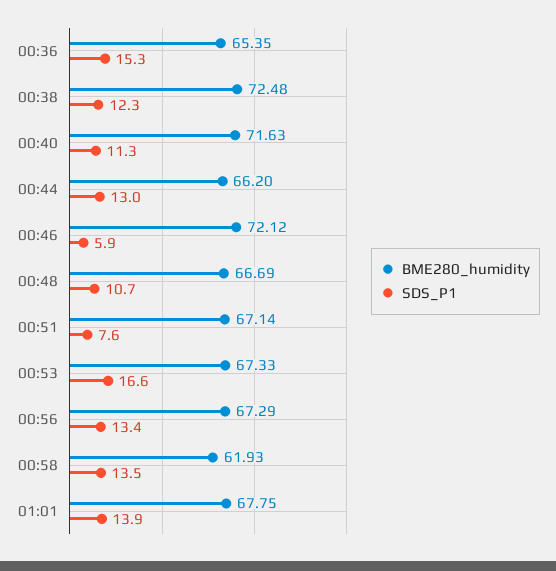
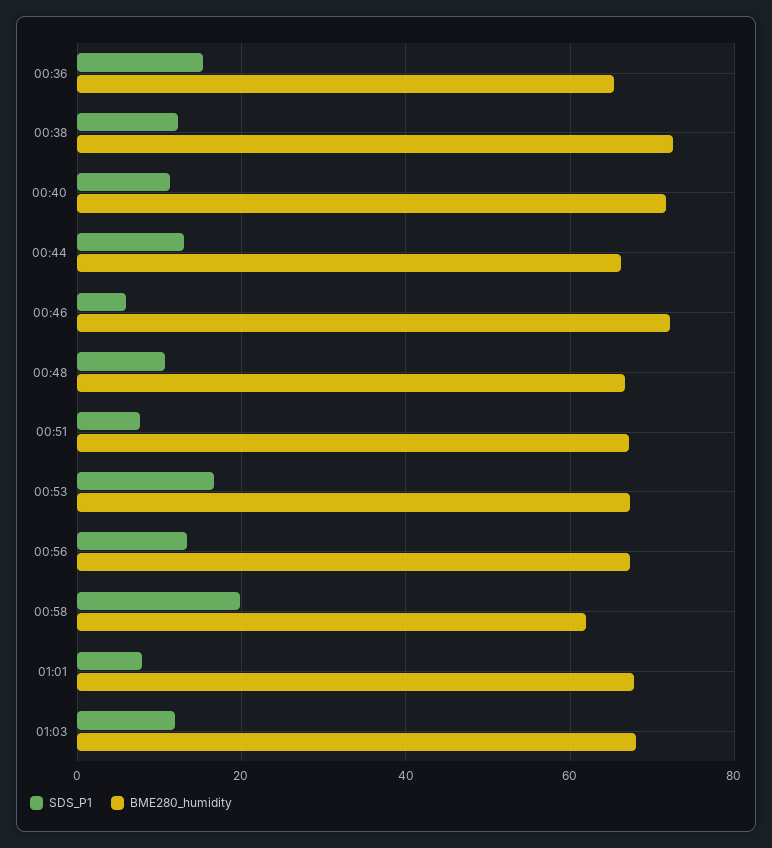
SDS_P1, 00:58: 13.5 -> 20
SDS_P1, 01:01: 13.9 -> 8
SDS_P1, 01:03: none -> 12
BME280_humidity, 01:03: none -> 68

